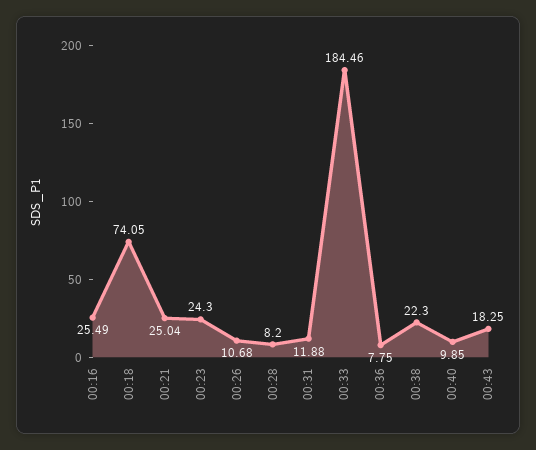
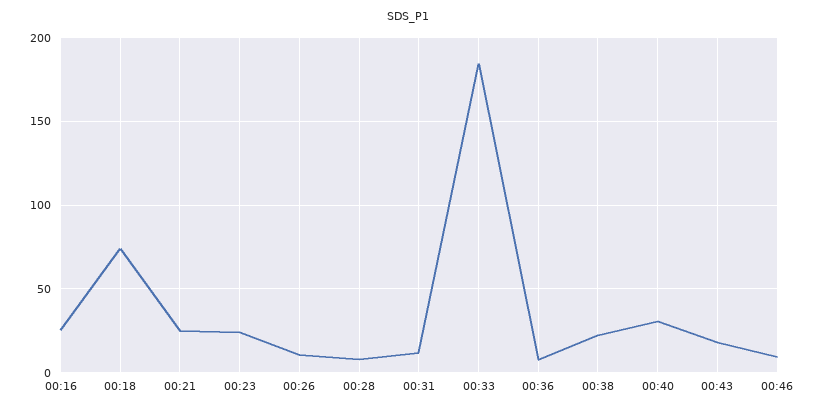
00:40: 9.85 -> 30
00:46: none -> 10

